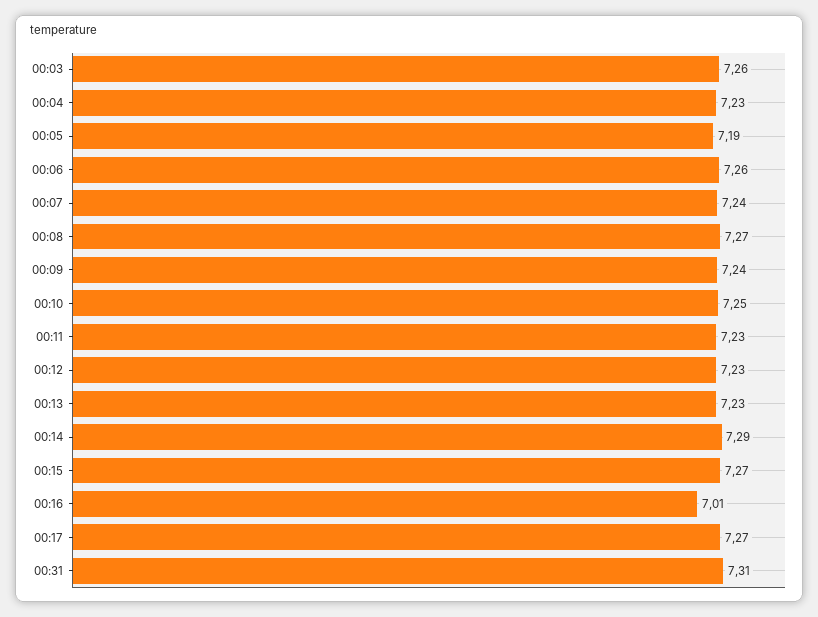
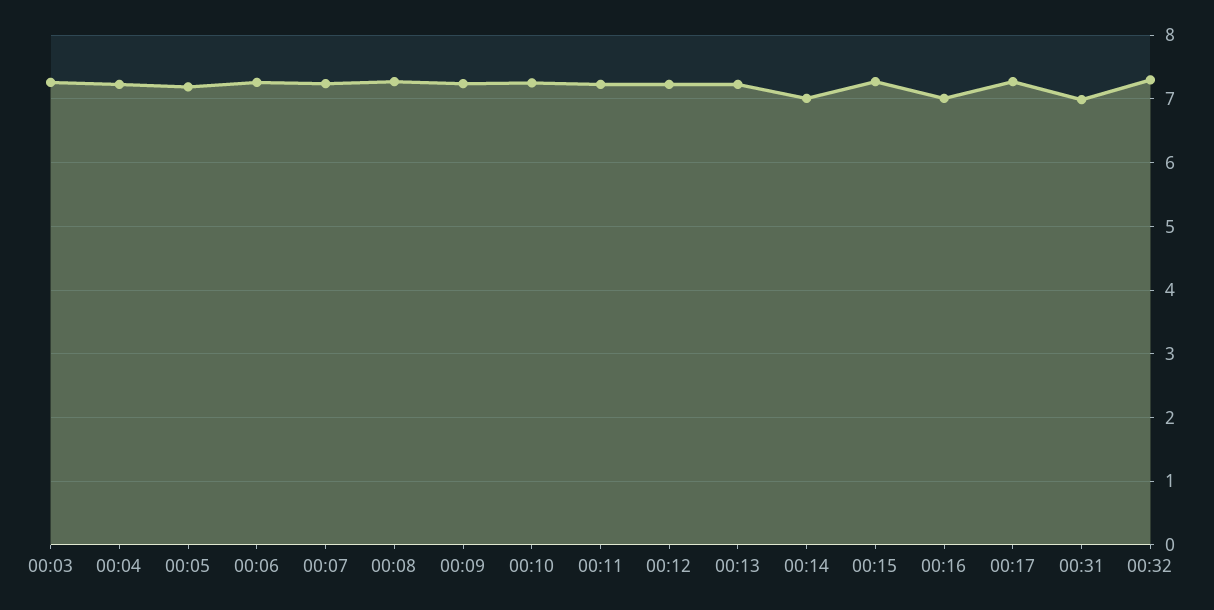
00:14: 7.29 -> 7
00:31: 7.31 -> 7
00:32: none -> 7.3

